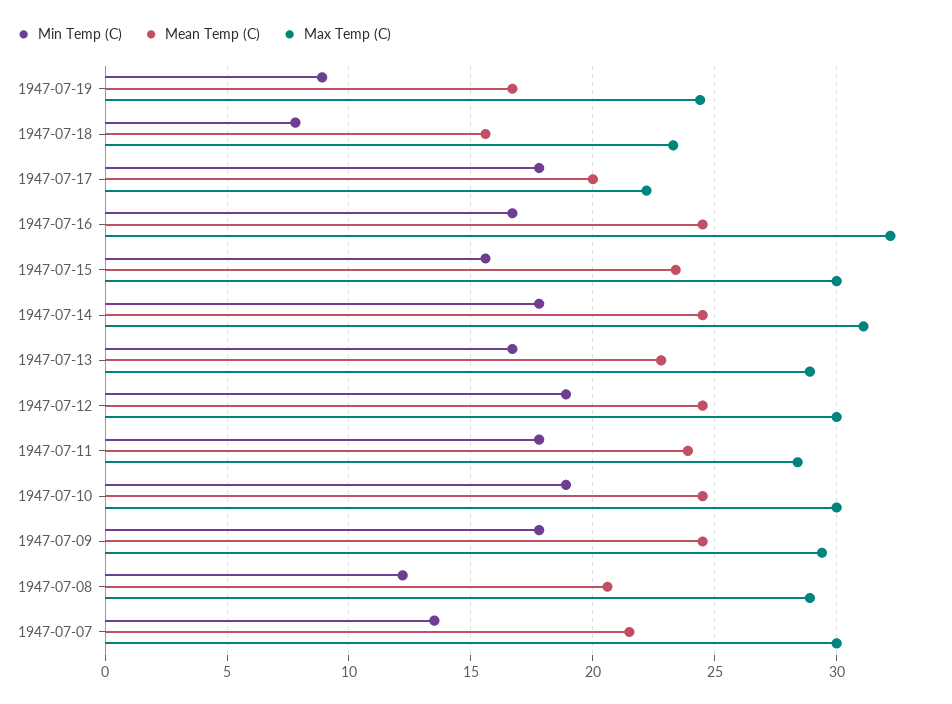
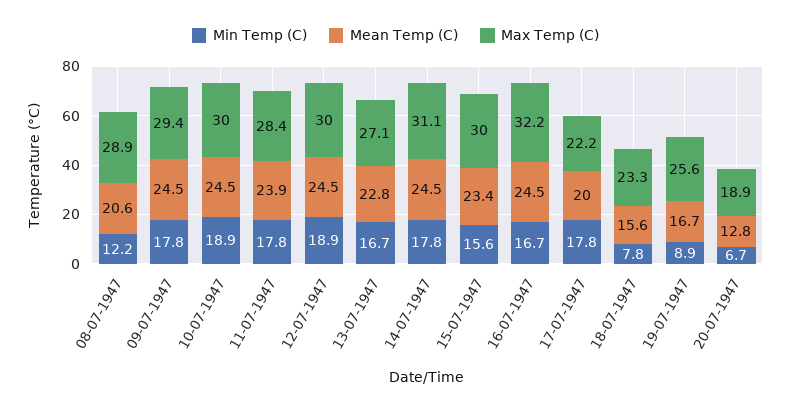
Max Temp (C), 1947-07-19: 24.5 -> 25.6
Max Temp (C), 1947-07-13: 29 -> 27.1
Min Temp (C), 1947-07-07: 13.5 -> none
Mean Temp (C), 1947-07-07: 21.5 -> none
Max Temp (C), 1947-07-07: 30 -> none
Min Temp (C), 20-07-1947: none -> 6.7
Mean Temp (C), 20-07-1947: none -> 12.8
Max Temp (C), 20-07-1947: none -> 18.9

